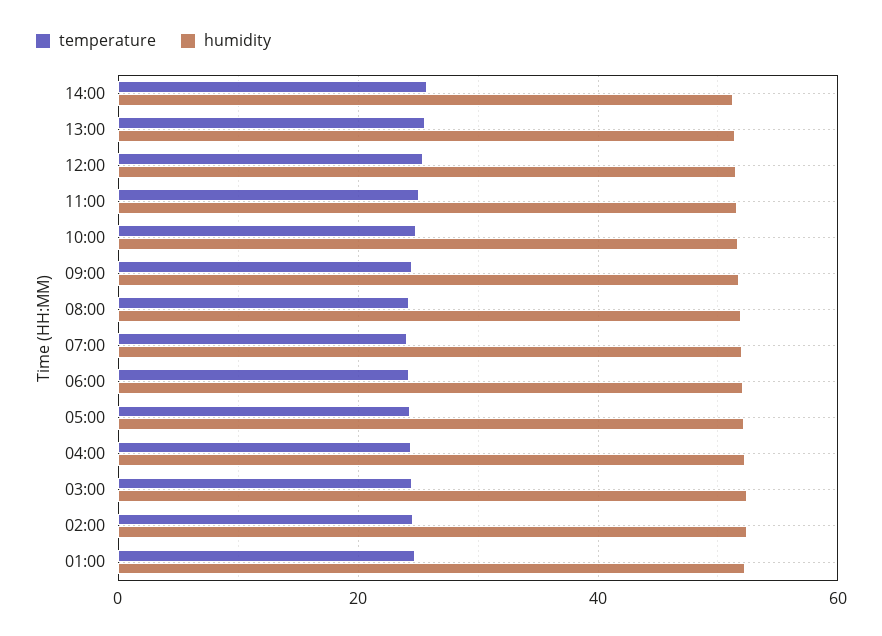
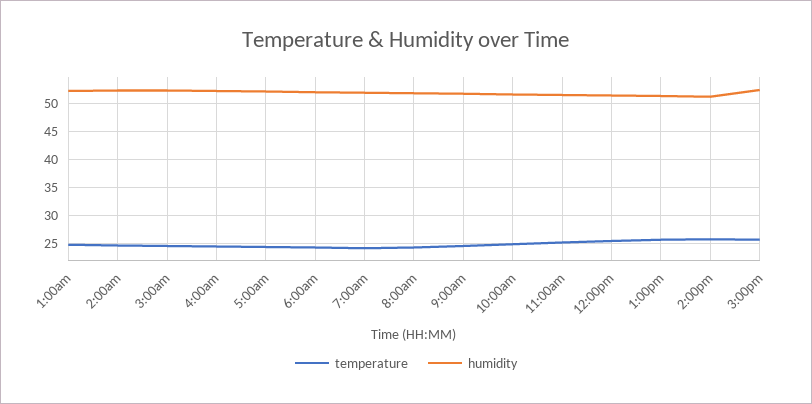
temperature, 3:00pm: none -> 25
humidity, 3:00pm: none -> 52.5

